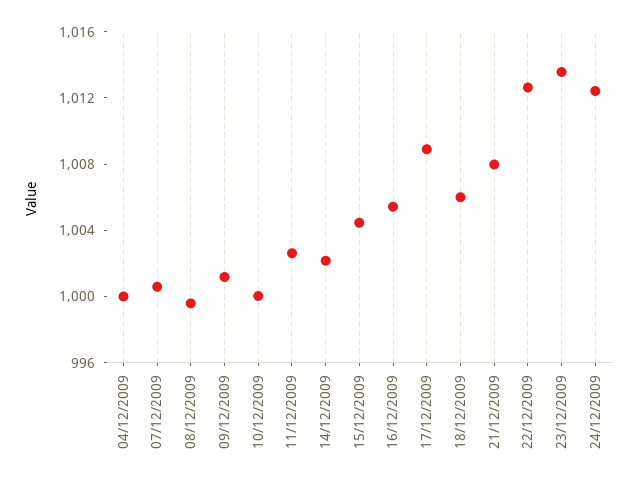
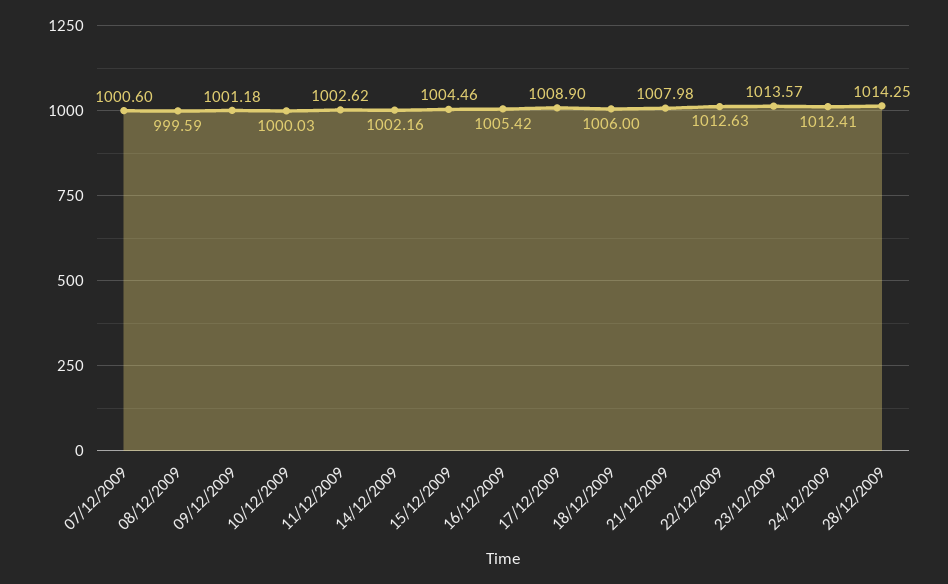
04/12/2009: 1000 -> none
28/12/2009: none -> 1014.25

